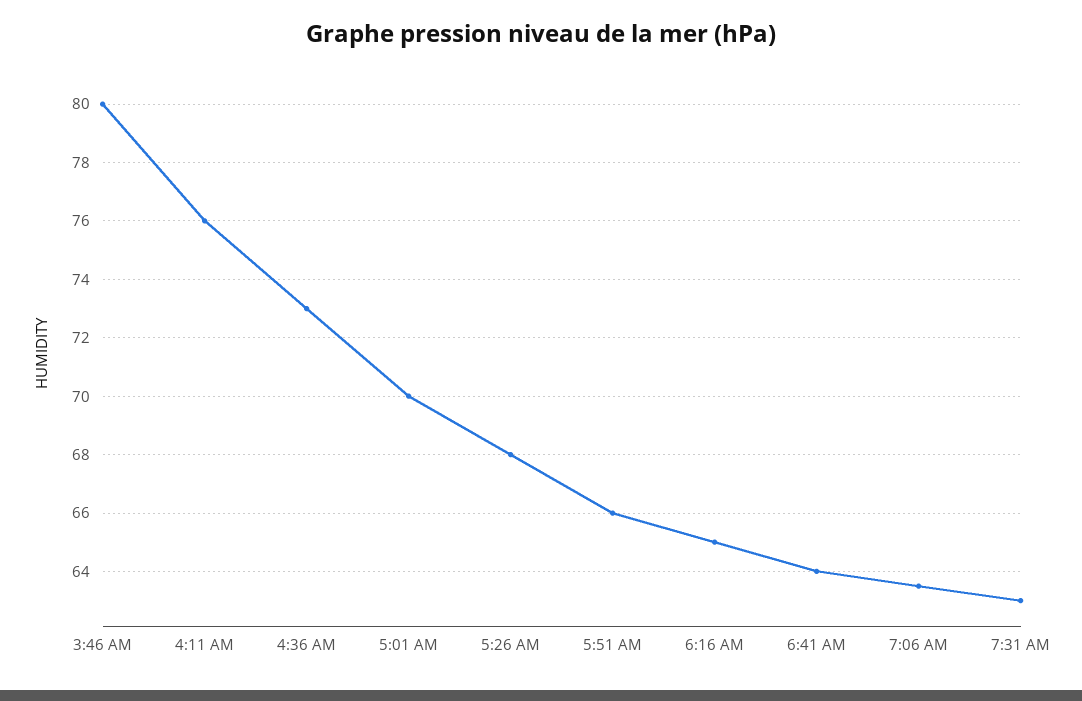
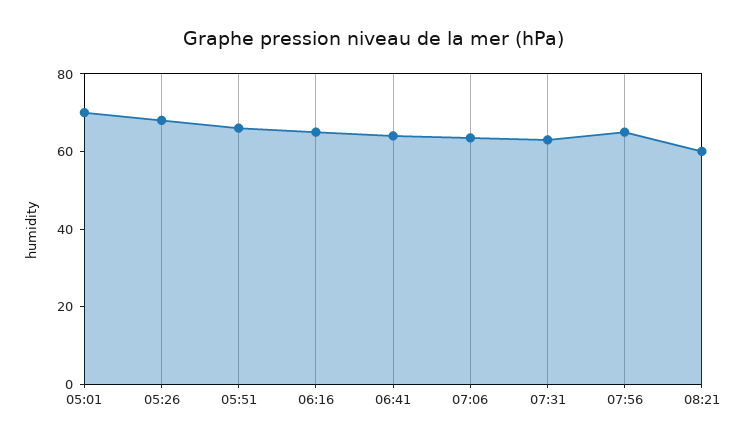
3:46 AM: 80 -> none
4:11 AM: 76 -> none
4:36 AM: 73 -> none
07:56: none -> 65
08:21: none -> 60

